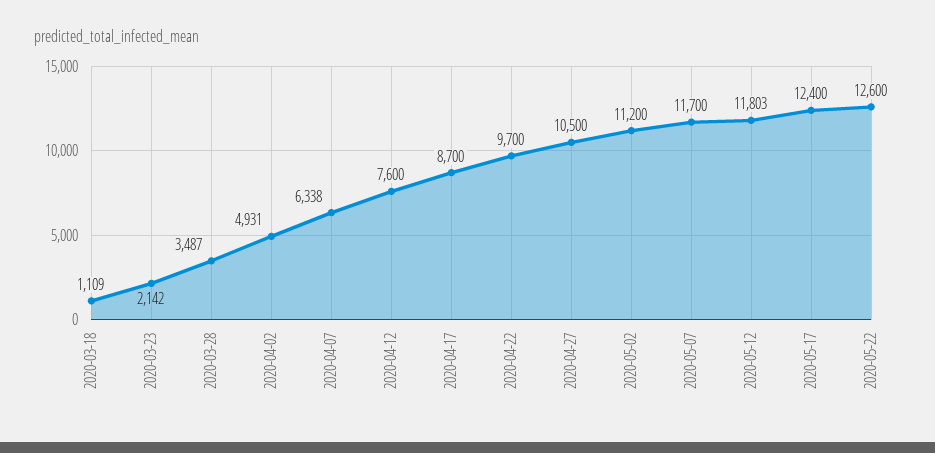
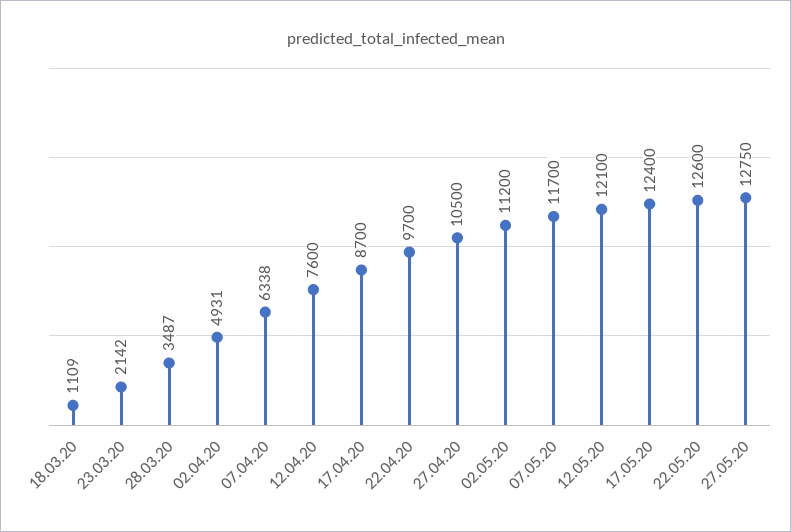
2020-05-12: 11803 -> 12100
27.05.20: none -> 12750

